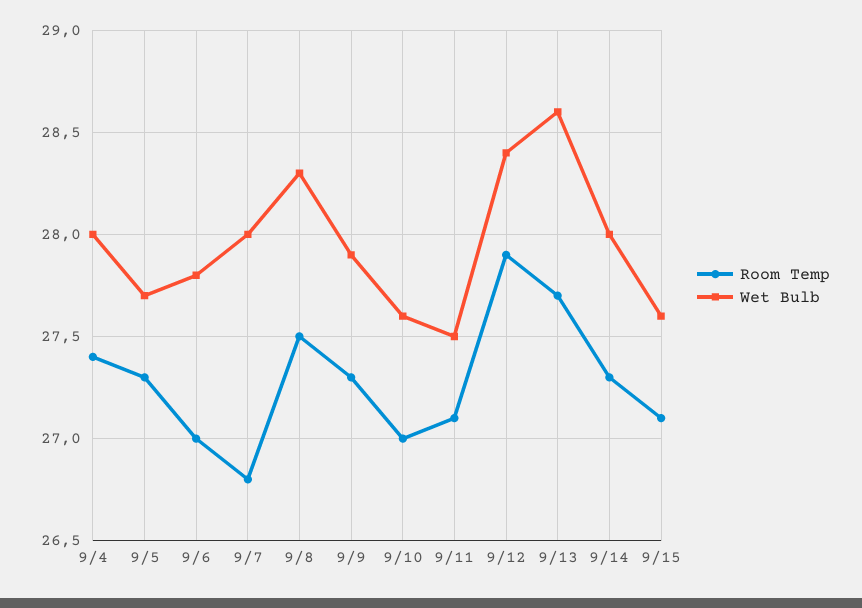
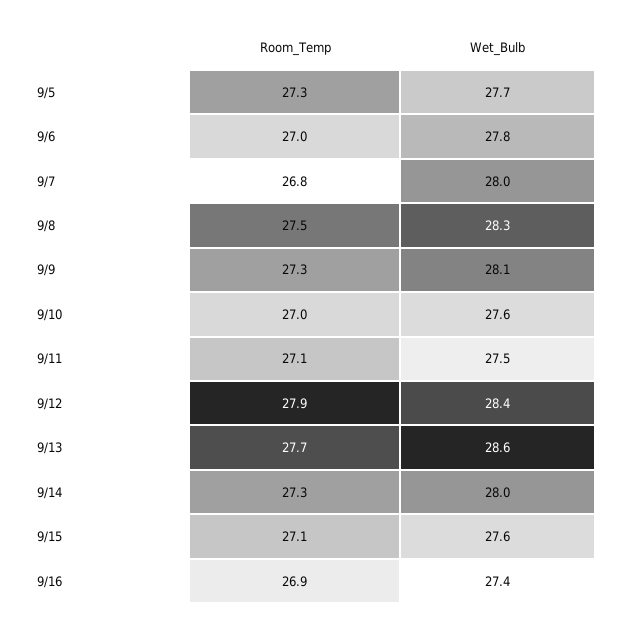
Room Temp, 9/4: 27.4 -> none
Wet Bulb, 9/4: 28 -> none
Wet Bulb, 9/9: 27.9 -> 28.1
Room Temp, 9/16: none -> 26.9
Wet Bulb, 9/16: none -> 27.4

